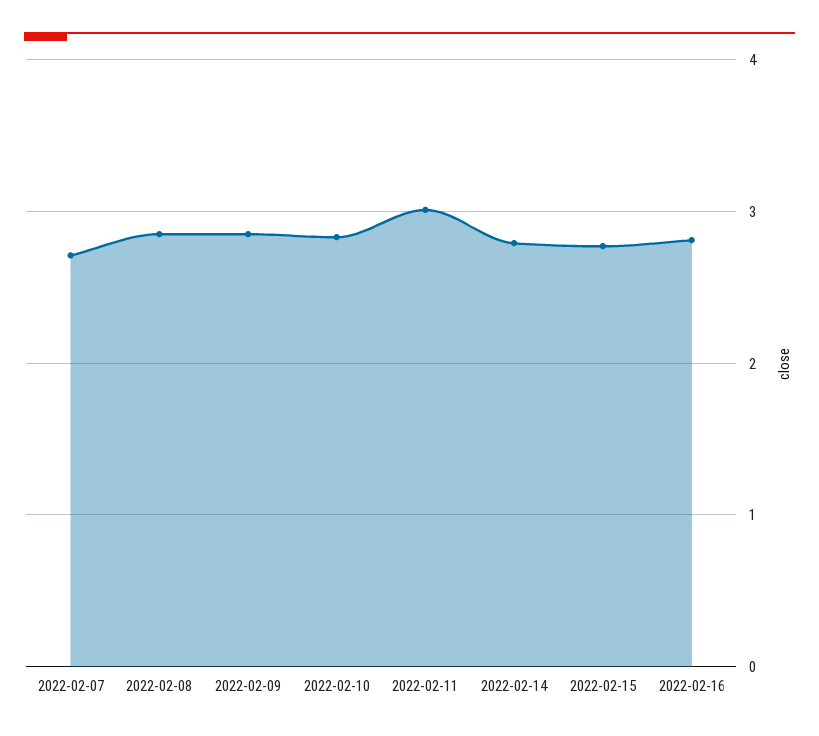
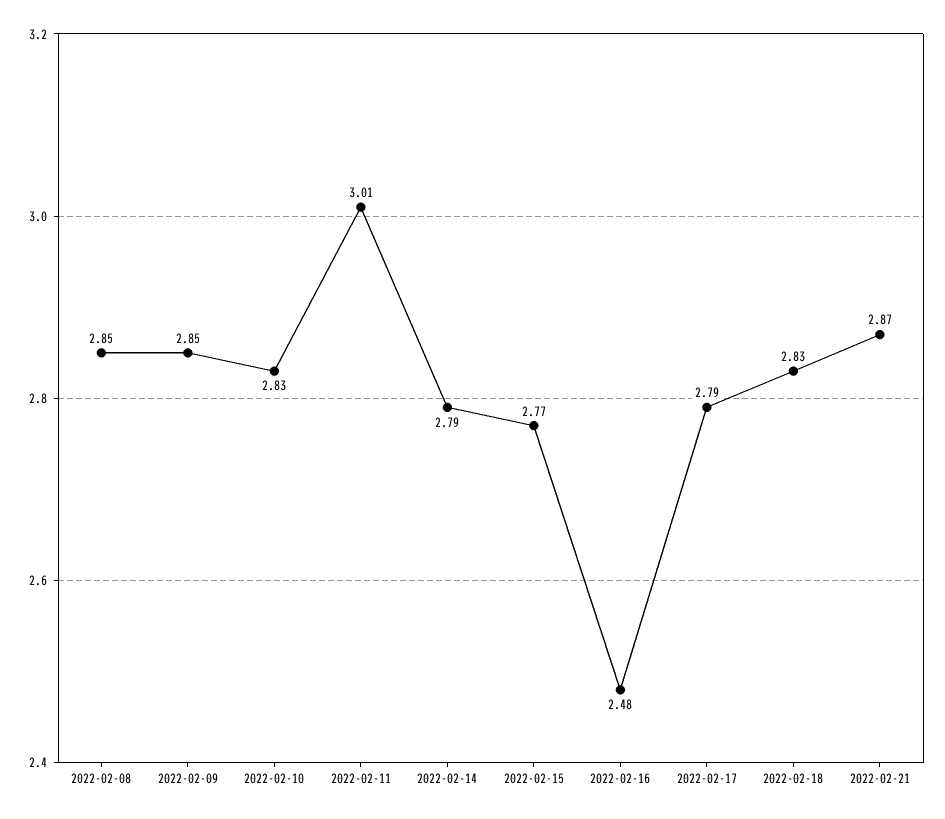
2022-02-07: 2.7 -> none
2022-02-16: 2.8 -> 2.48
2022-02-17: none -> 2.79
2022-02-18: none -> 2.83
2022-02-21: none -> 2.87

